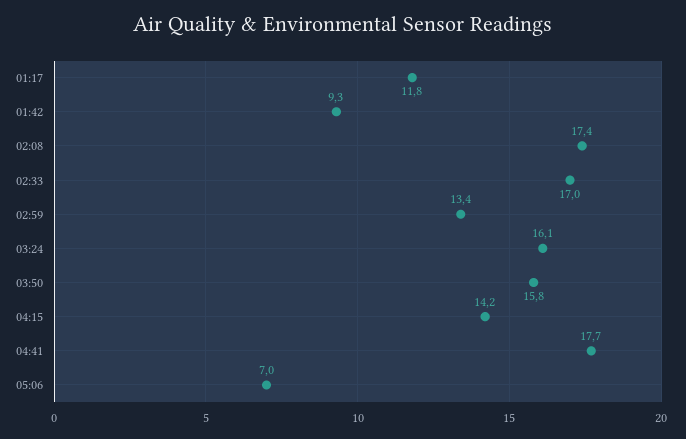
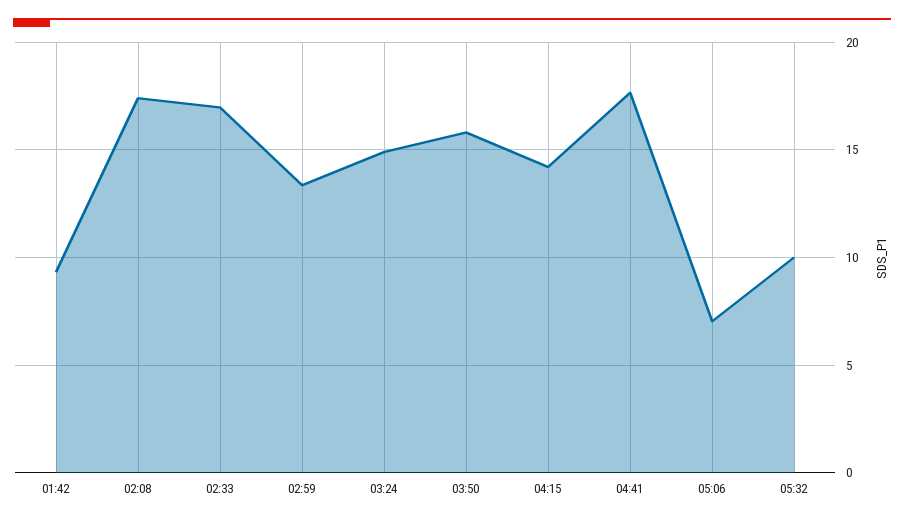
01:17: 11.8 -> none
03:24: 16.1 -> 15
05:32: none -> 10

